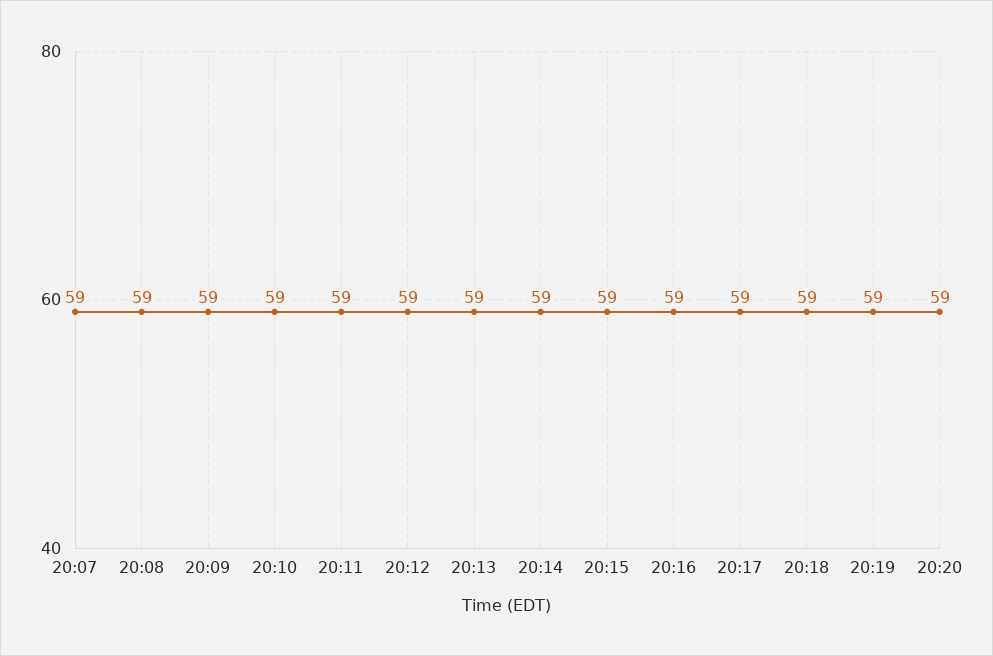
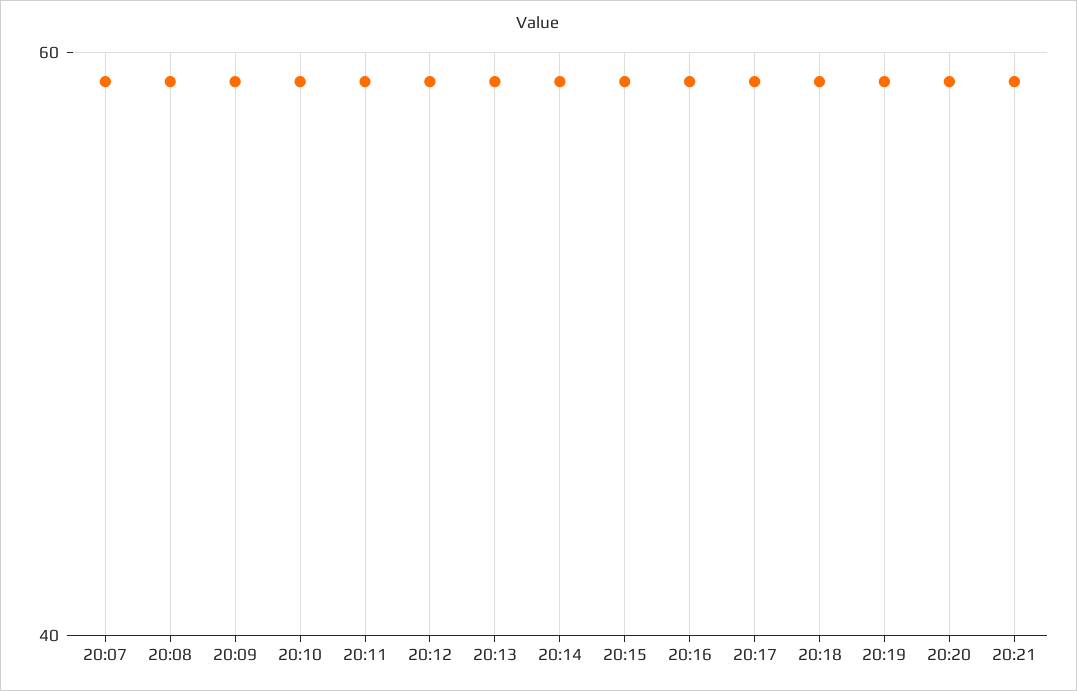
20:21: none -> 60

